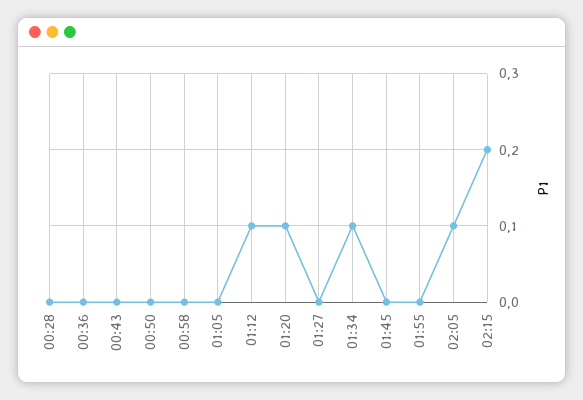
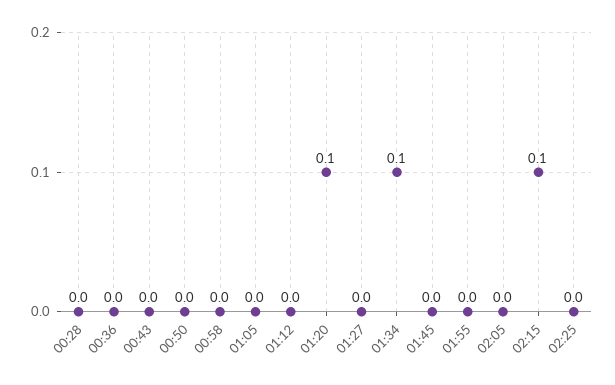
01:12: 0.1 -> 0
02:05: 0.1 -> 0
02:15: 0.2 -> 0.1
02:25: none -> 0

